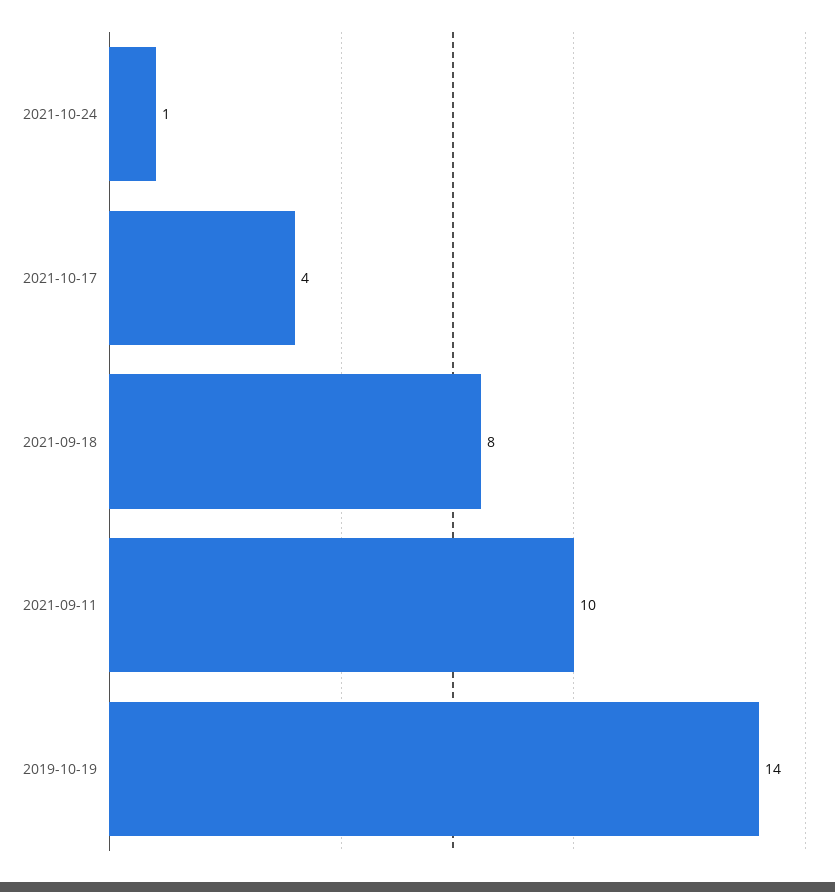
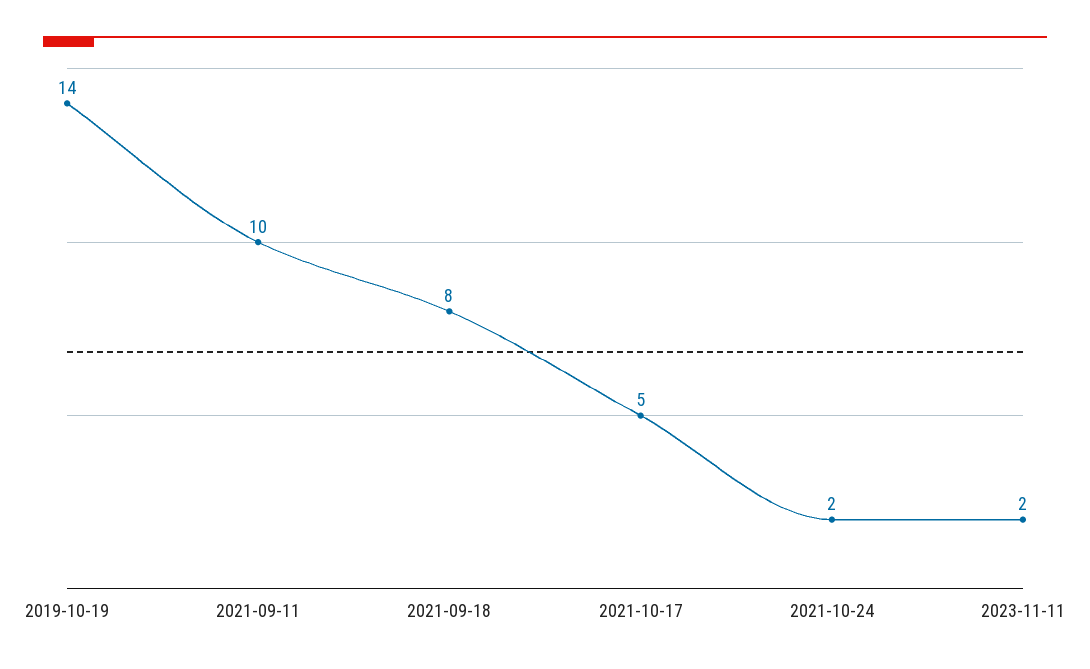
2021-10-24: 1 -> 2
2021-10-17: 4 -> 5
2023-11-11: none -> 2

